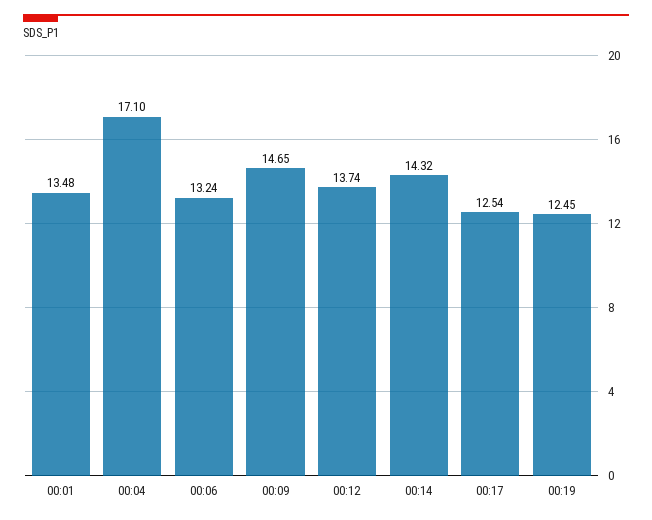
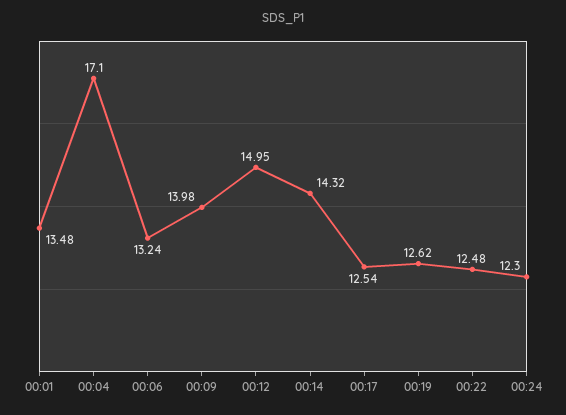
00:09: 14.65 -> 13.98
00:12: 13.74 -> 14.95
00:19: 12.45 -> 12.62
00:22: none -> 12.48
00:24: none -> 12.3

